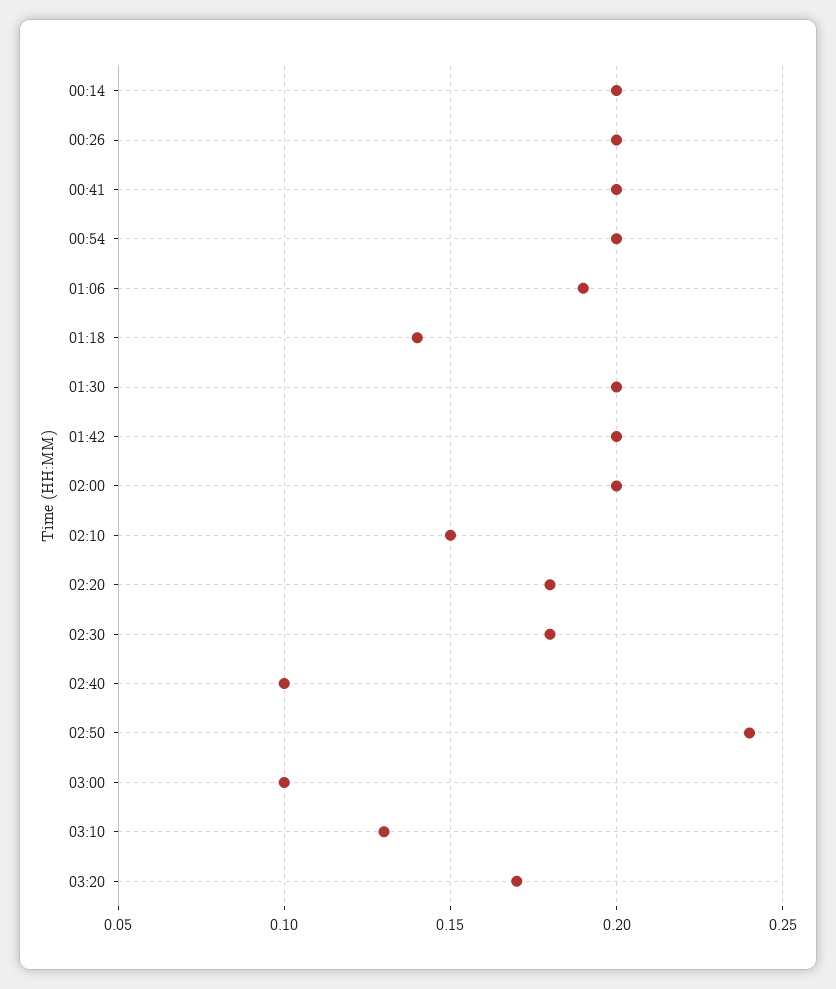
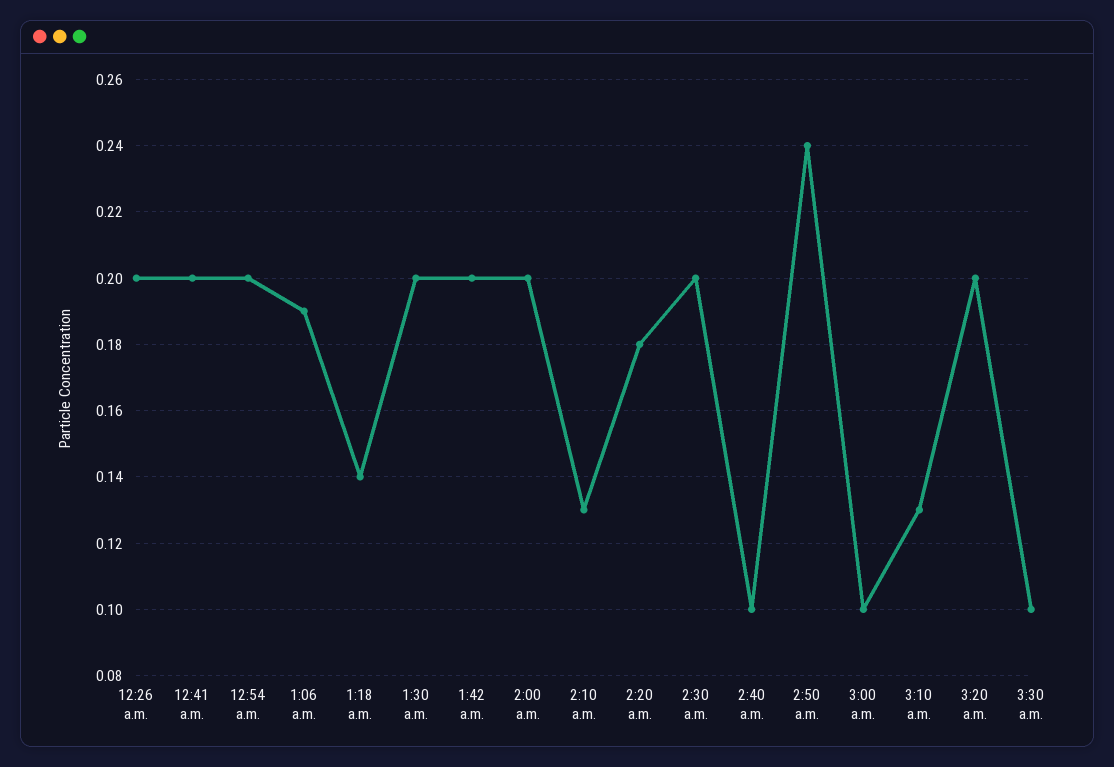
00:14: 0.2 -> none
02:10: 0.15 -> 0.13
02:30: 0.18 -> 0.2
03:20: 0.17 -> 0.2
3:30 a.m.: none -> 0.1

